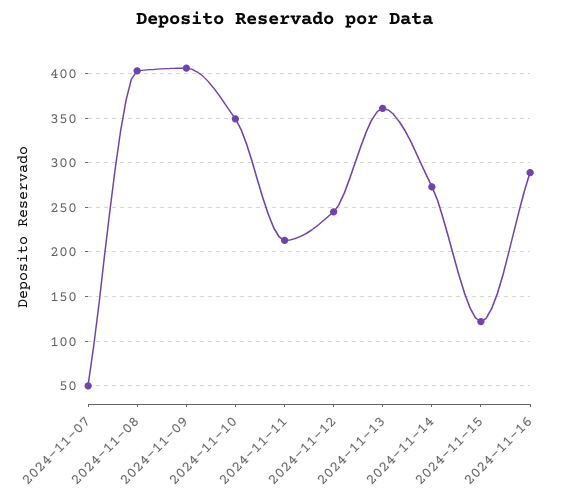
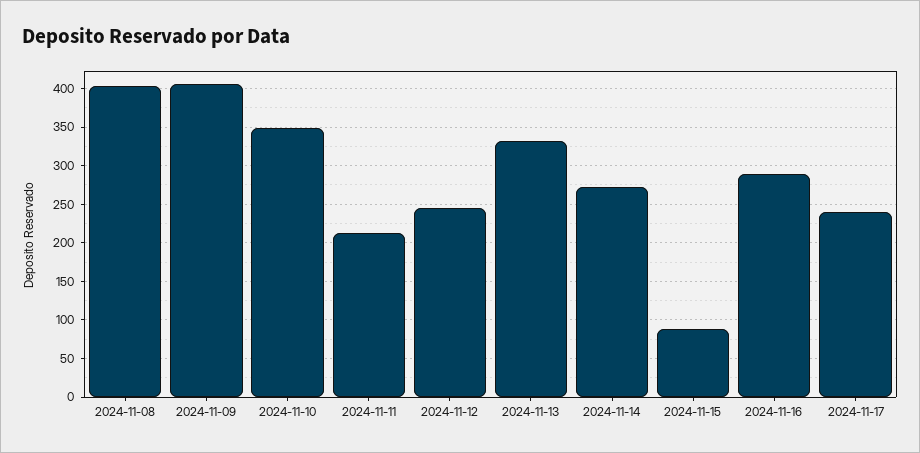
2024-11-07: 50 -> none
2024-11-13: 360 -> 330
2024-11-15: 120 -> 90
2024-11-17: none -> 240

